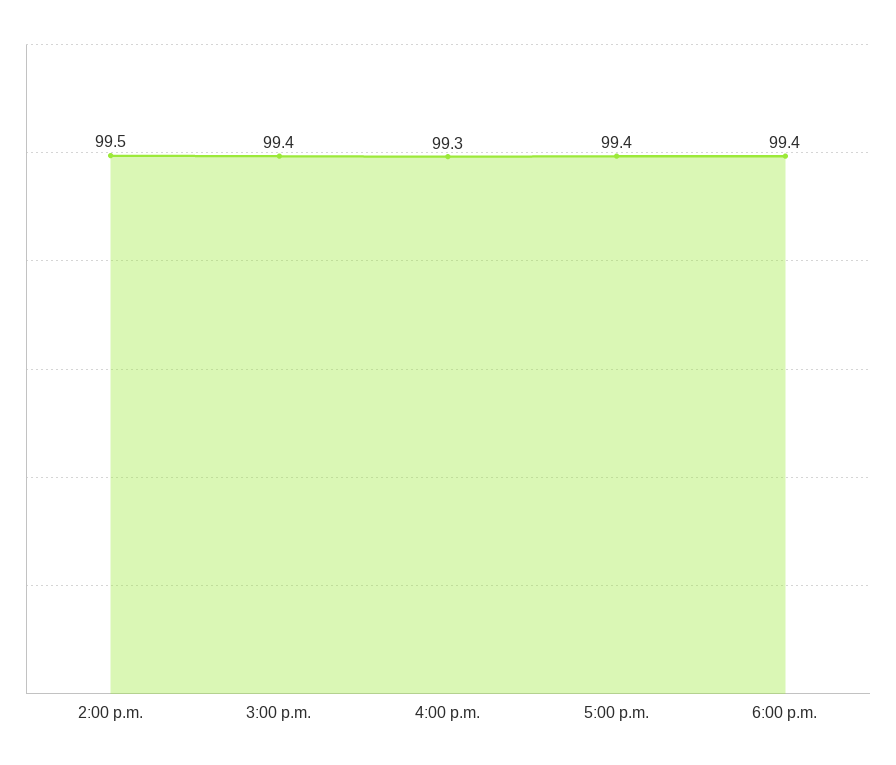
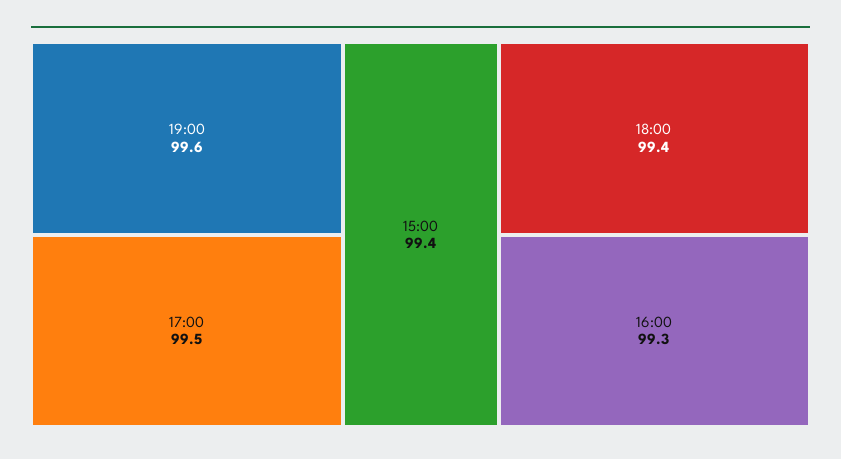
2:00 p.m.: 99.5 -> none
5:00 p.m.: 99.4 -> 99.5
19:00: none -> 99.6

